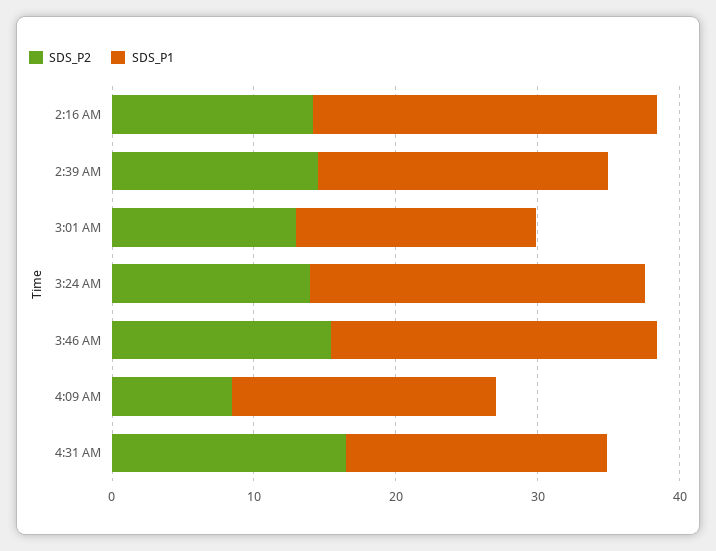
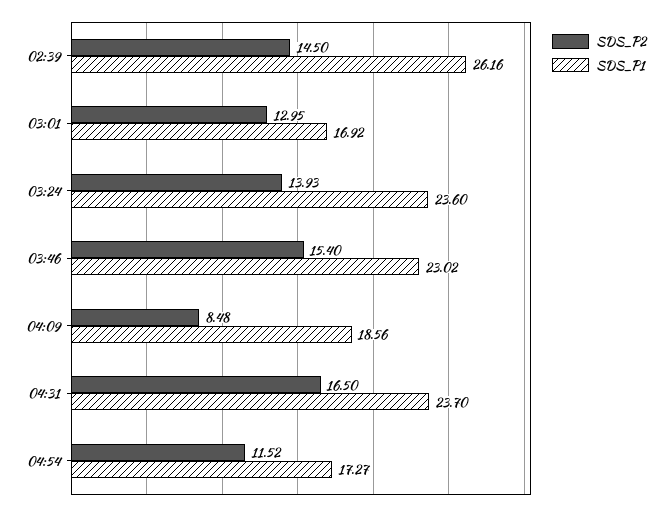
SDS_P2, 2:16 AM: 14 -> none
SDS_P1, 2:16 AM: 24 -> none
SDS_P1, 2:39 AM: 20 -> 26.16
SDS_P1, 4:31 AM: 18 -> 23.7
SDS_P2, 04:54: none -> 11.52
SDS_P1, 04:54: none -> 17.27

